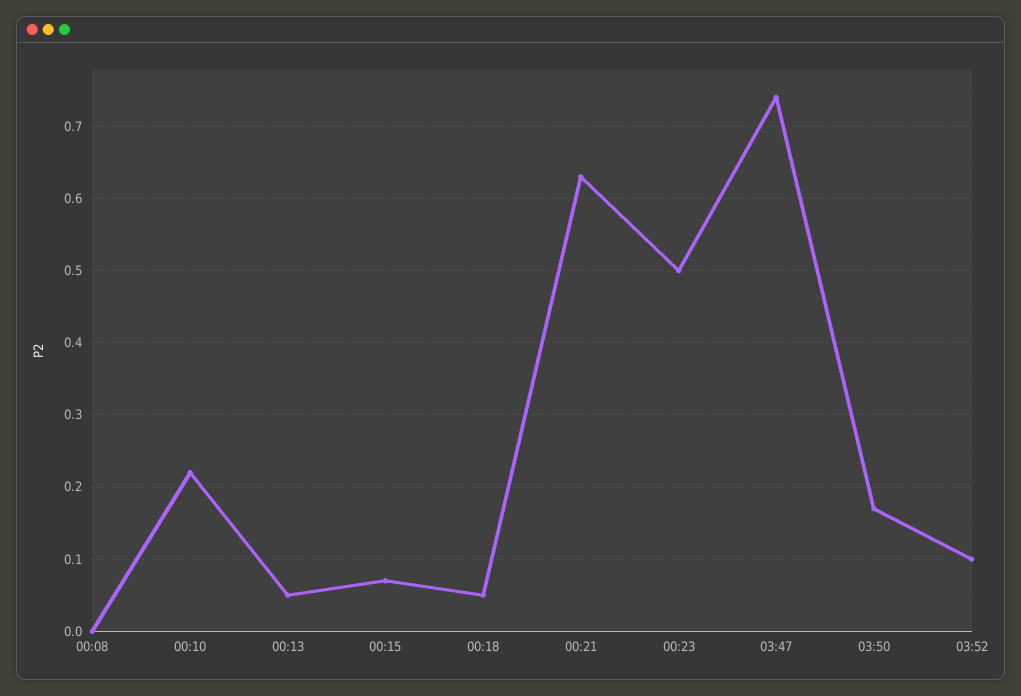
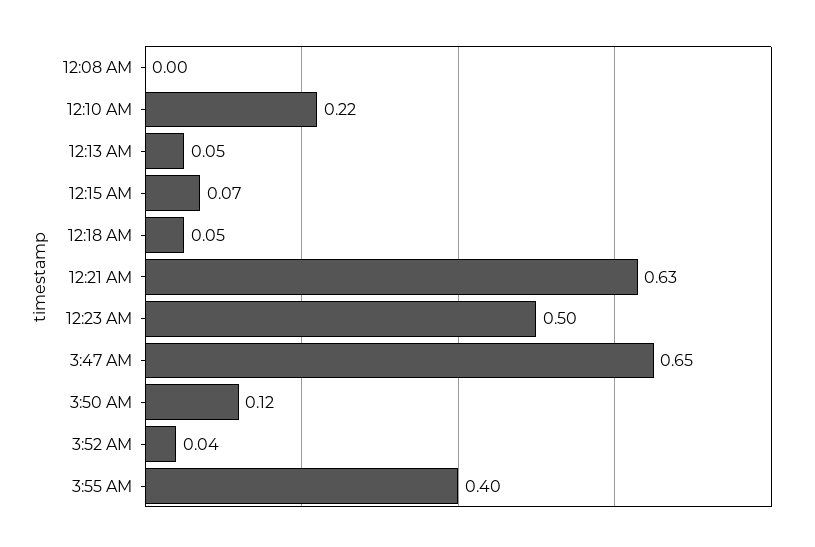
03:47: 0.74 -> 0.65
03:50: 0.17 -> 0.12
03:52: 0.1 -> 0.04
3:55 AM: none -> 0.4

